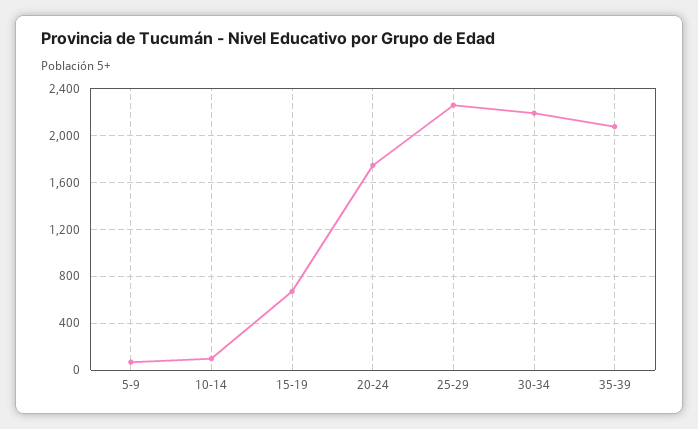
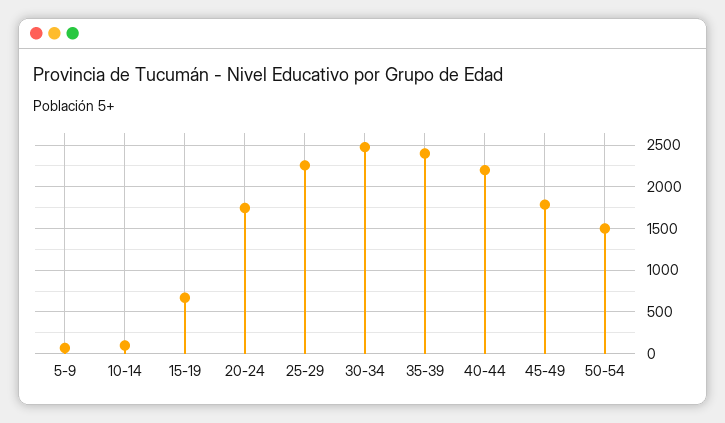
30-34: 2200 -> 2500
35-39: 2100 -> 2400
40-44: none -> 2200
45-49: none -> 1800
50-54: none -> 1500

